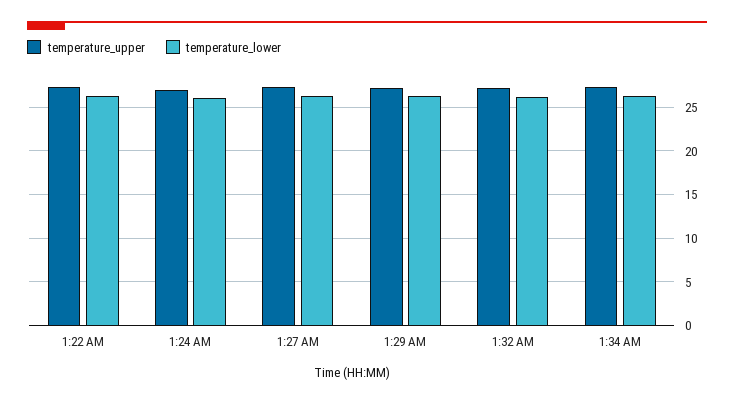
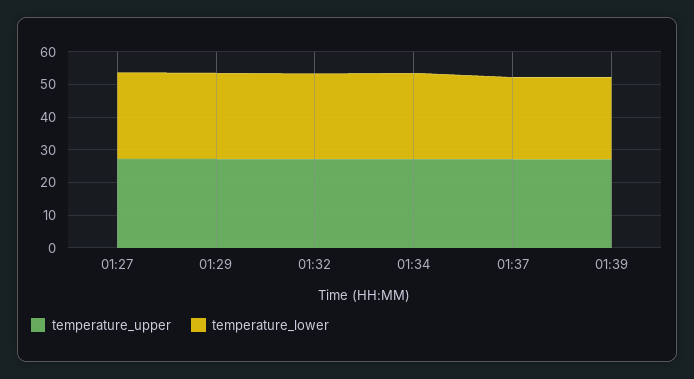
temperature_upper, 1:22 AM: 27 -> none
temperature_lower, 1:22 AM: 26 -> none
temperature_upper, 1:24 AM: 27 -> none
temperature_lower, 1:24 AM: 26 -> none
temperature_upper, 01:37: none -> 27.5
temperature_lower, 01:37: none -> 25
temperature_upper, 01:39: none -> 27.5
temperature_lower, 01:39: none -> 25

